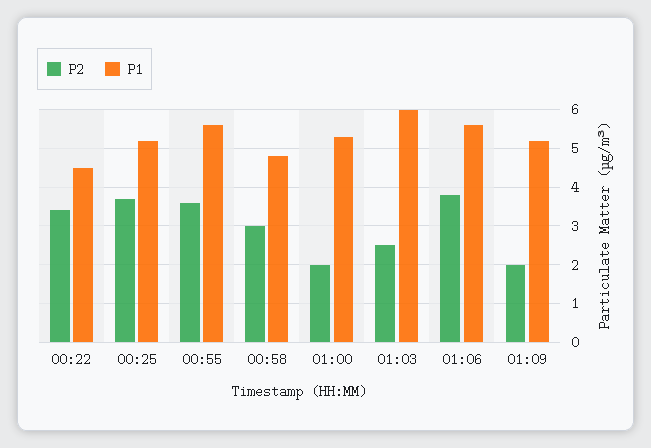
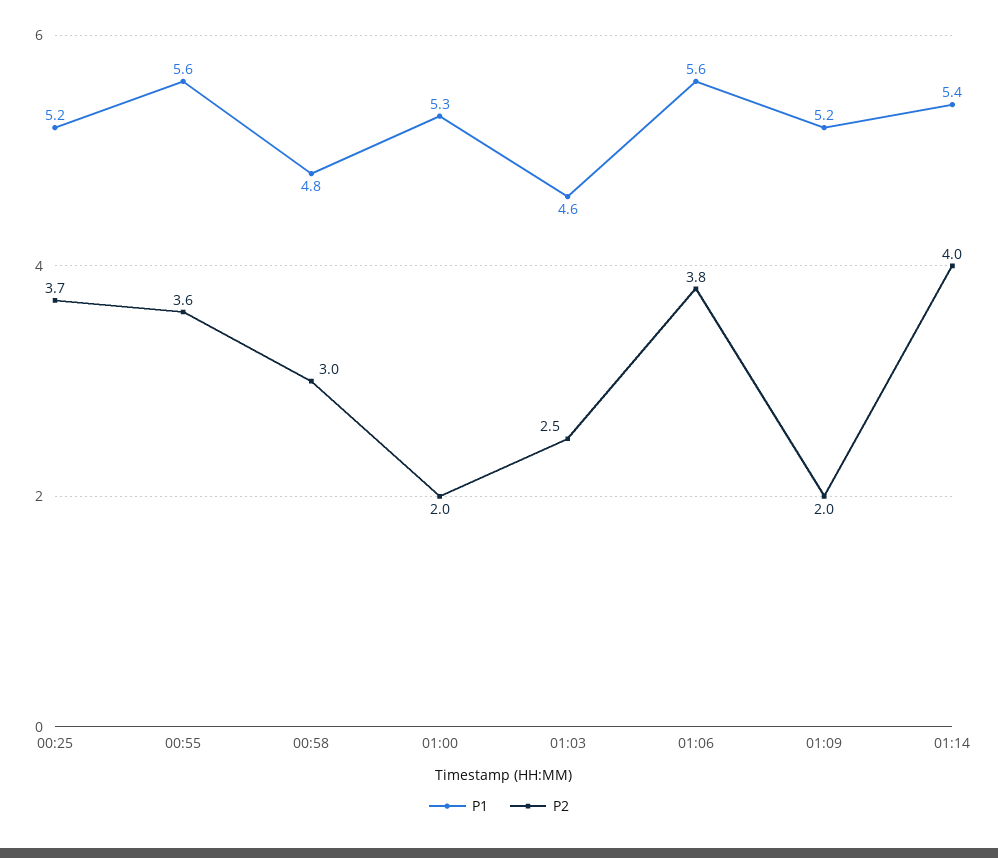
P2, 00:22: 3.5 -> none
P1, 00:22: 4.5 -> none
P1, 01:03: 6 -> 4.6
P1, 01:14: none -> 5.4
P2, 01:14: none -> 4

